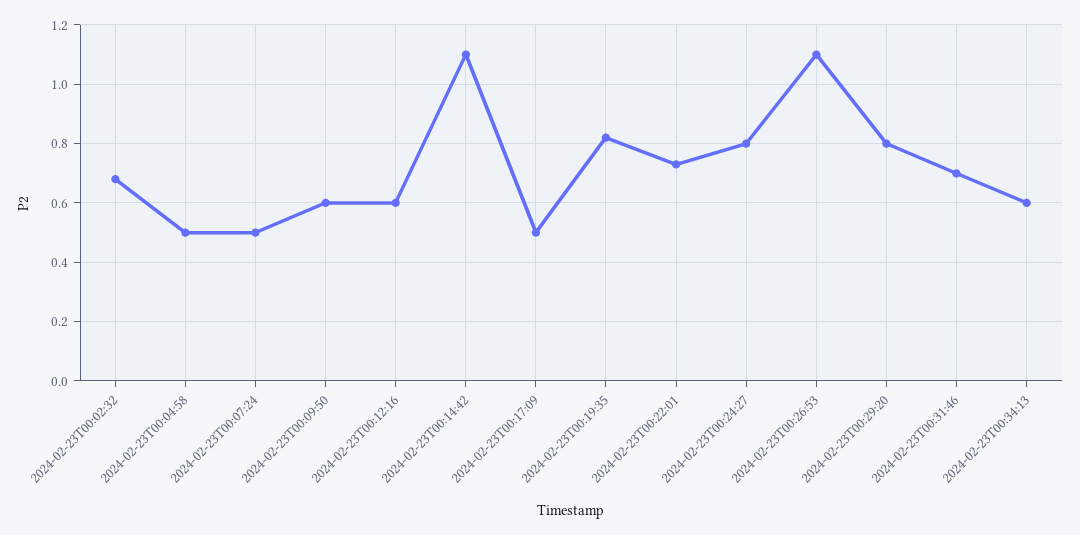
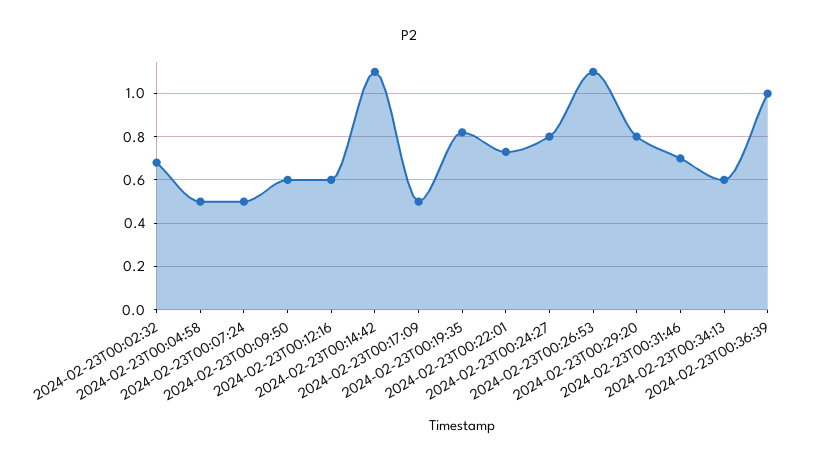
2024-02-23T00:36:39: none -> 1

